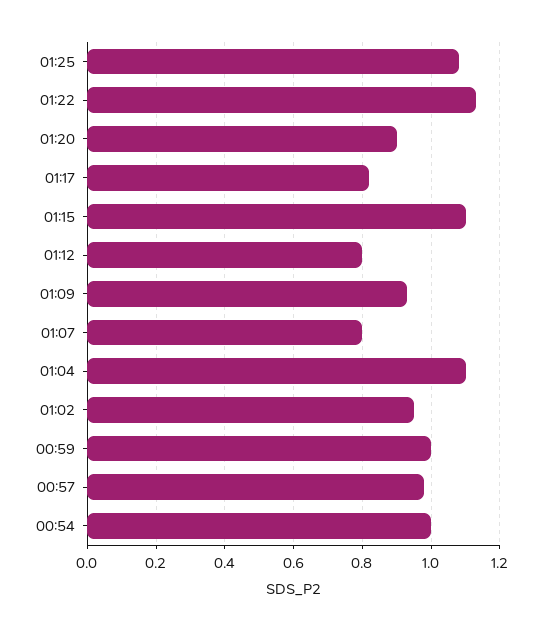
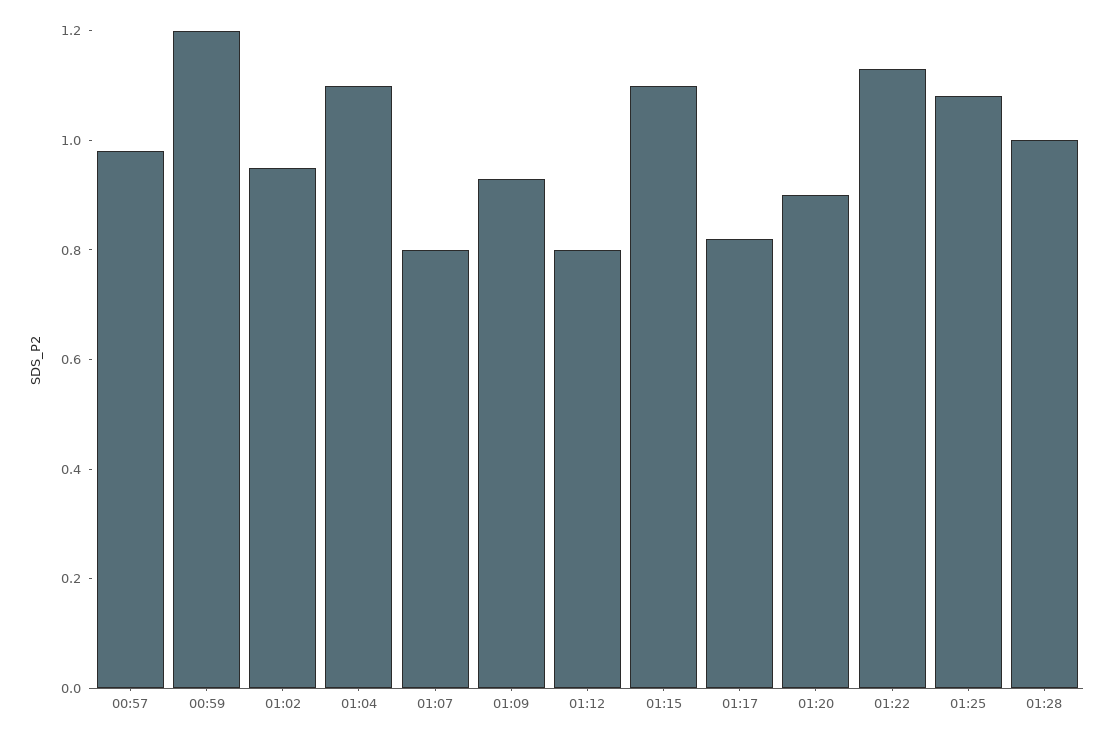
00:59: 1 -> 1.2
00:54: 1 -> none
01:28: none -> 1

